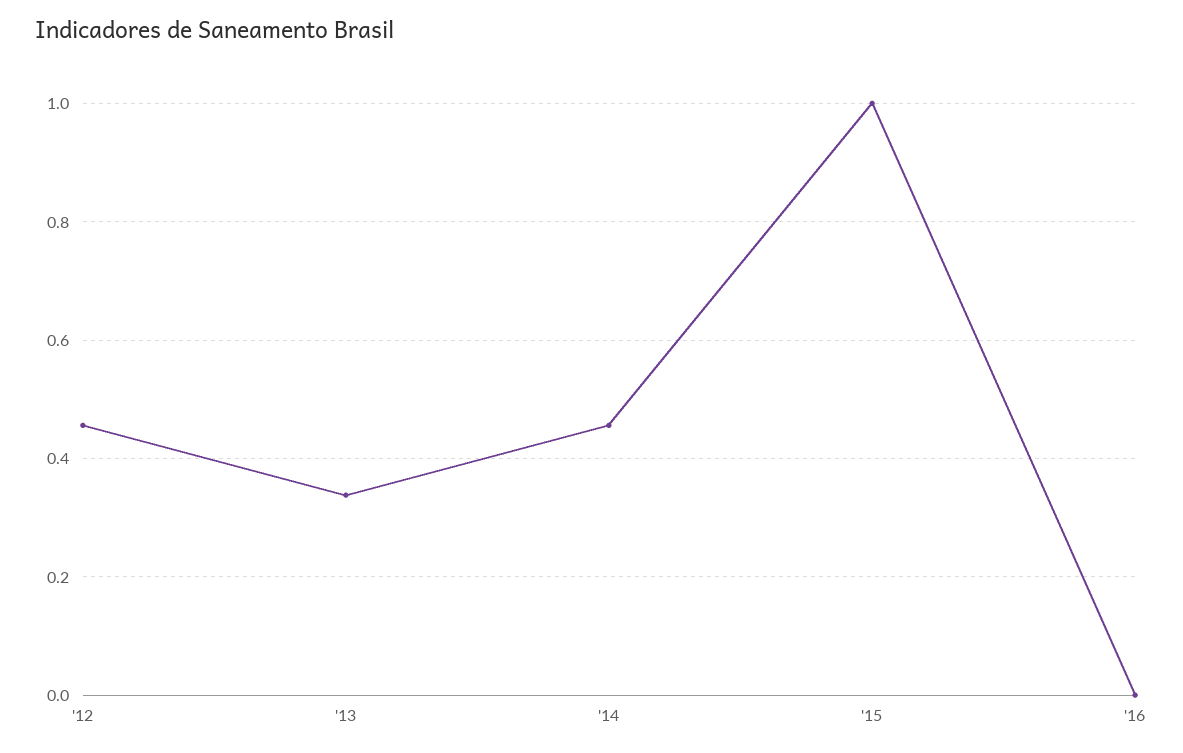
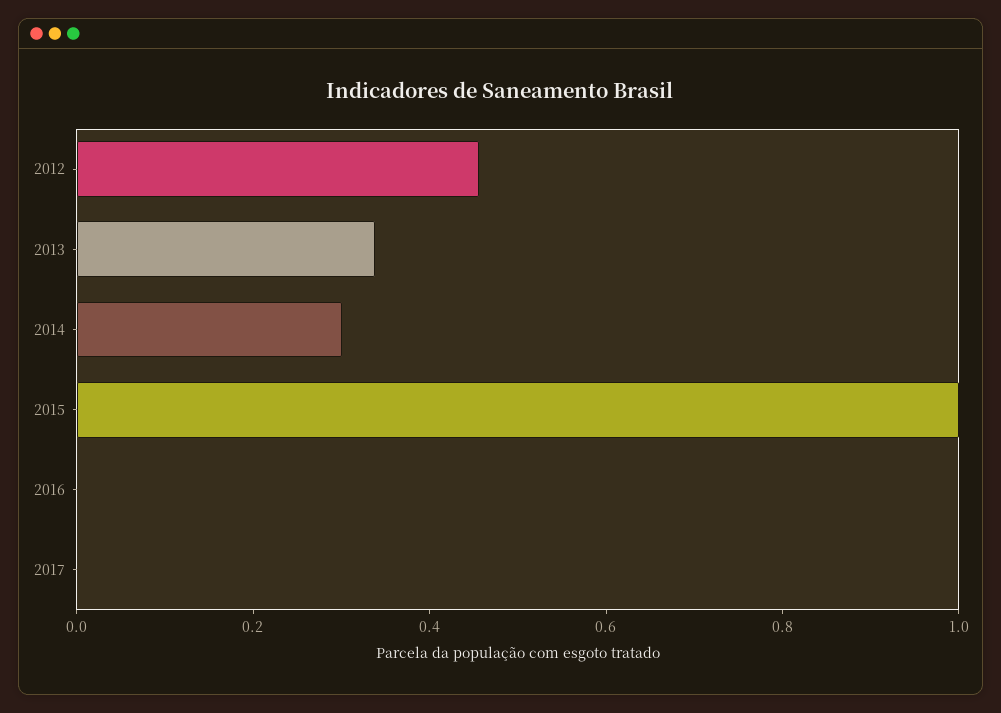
'14: 0.46 -> 0.3
2017: none -> 0

